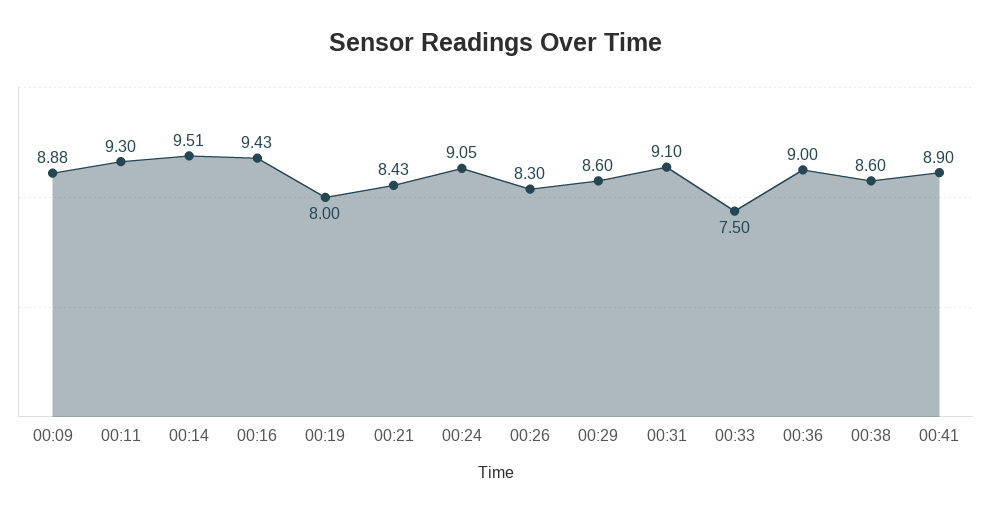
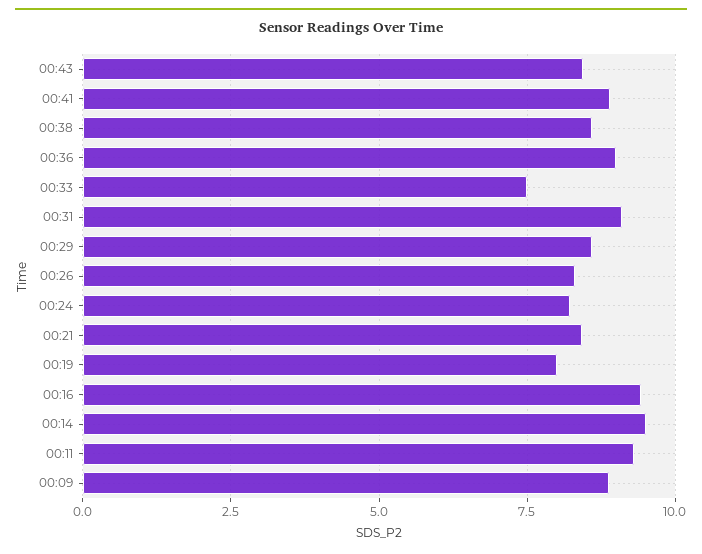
00:24: 9.05 -> 8.25
00:43: none -> 8.5

